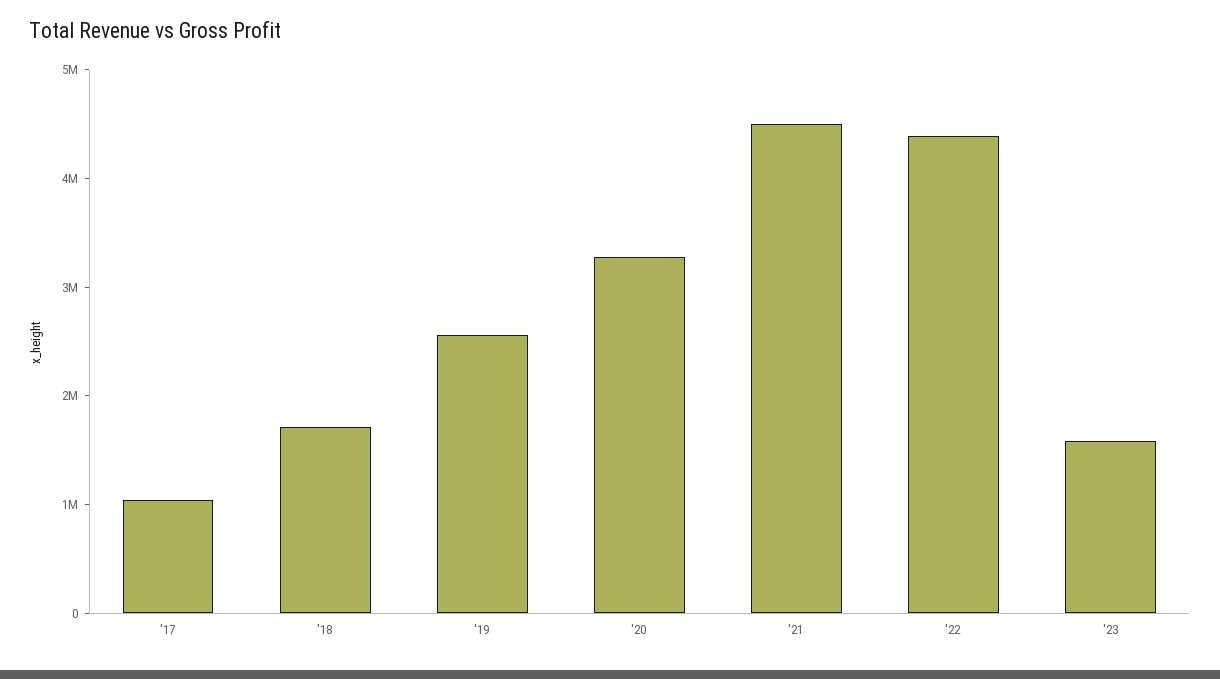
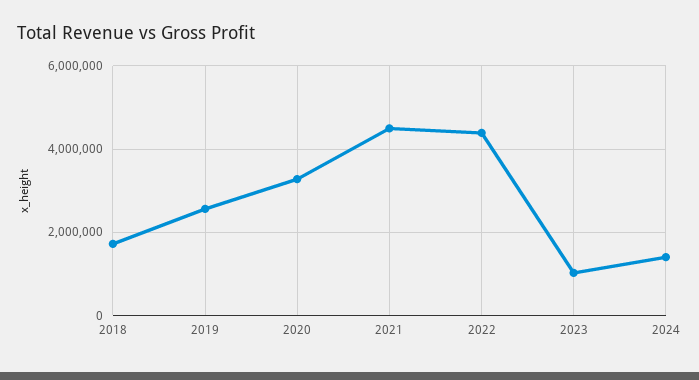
'17: 1000000 -> none
'23: 1600000 -> 1000000
2024: none -> 1400000

